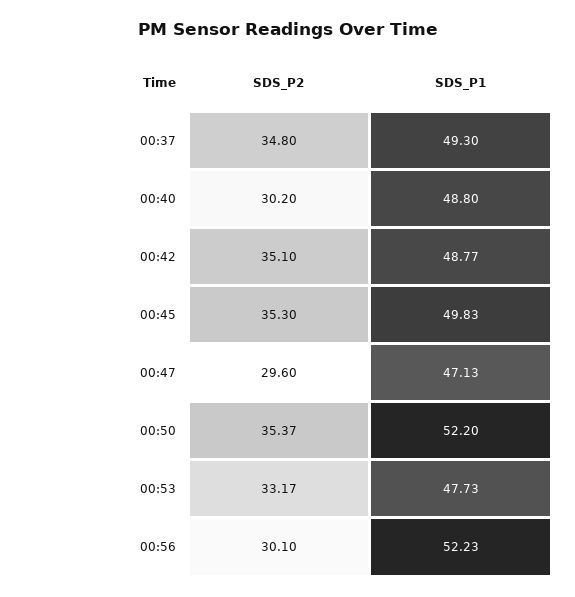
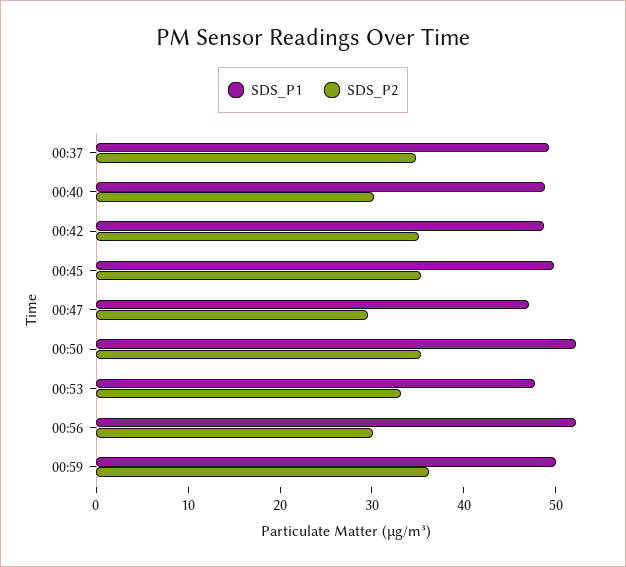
SDS_P1, 00:59: none -> 50
SDS_P2, 00:59: none -> 36

